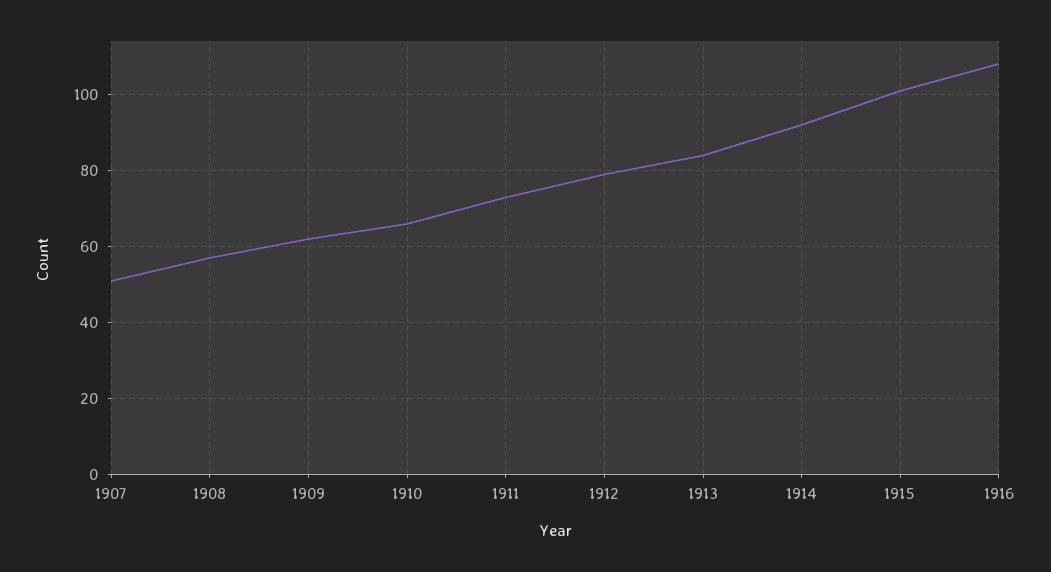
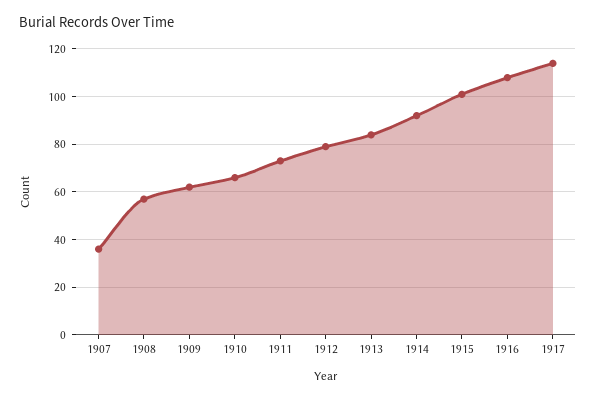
1907: 50 -> 35
1917: none -> 115

